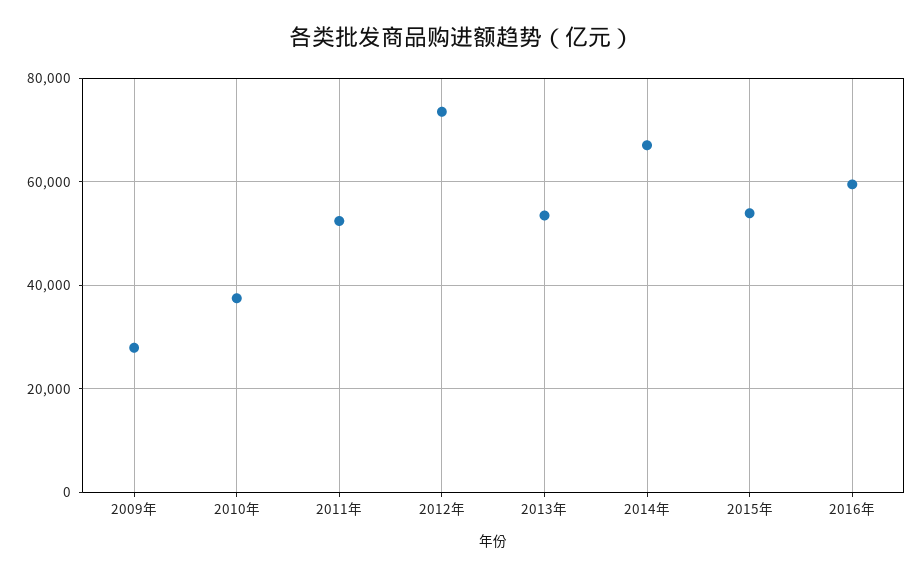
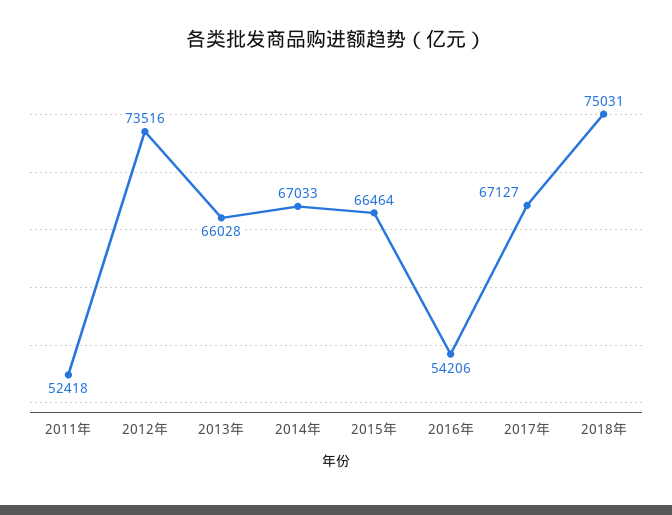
2009年: 28000 -> none
2010年: 38000 -> none
2013年: 54000 -> 66028
2015年: 54000 -> 66464
2016年: 60000 -> 54206
2017年: none -> 67127
2018年: none -> 75031

